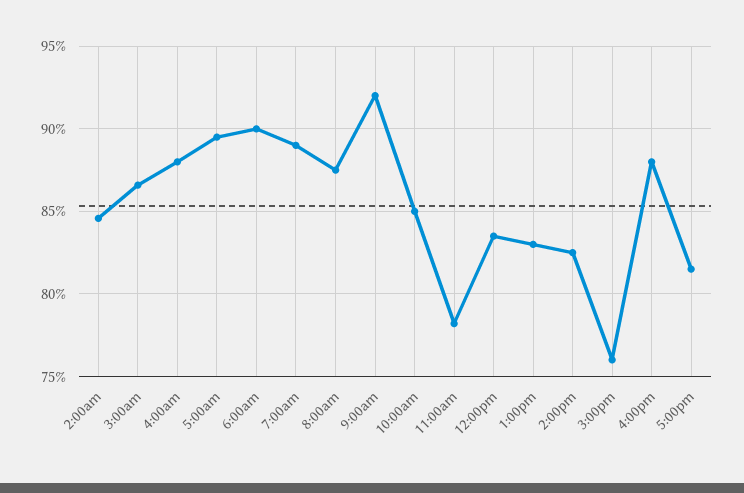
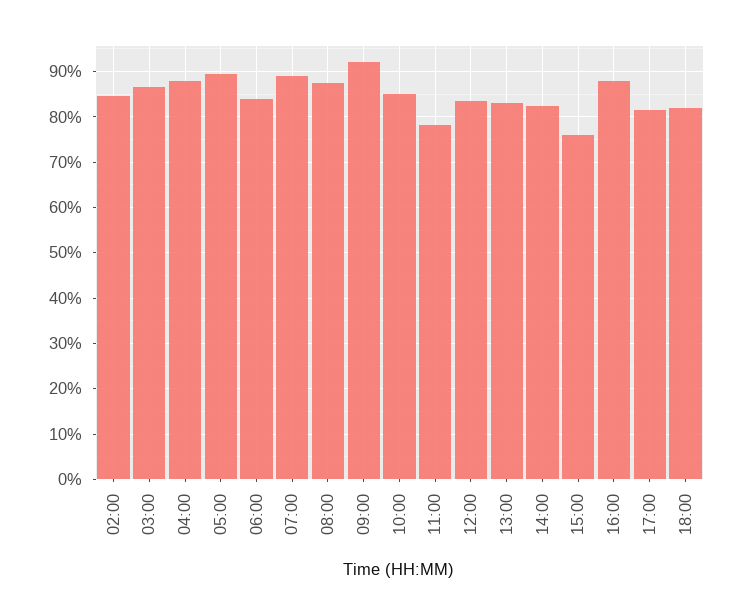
6:00am: 90 -> 84
18:00: none -> 82

